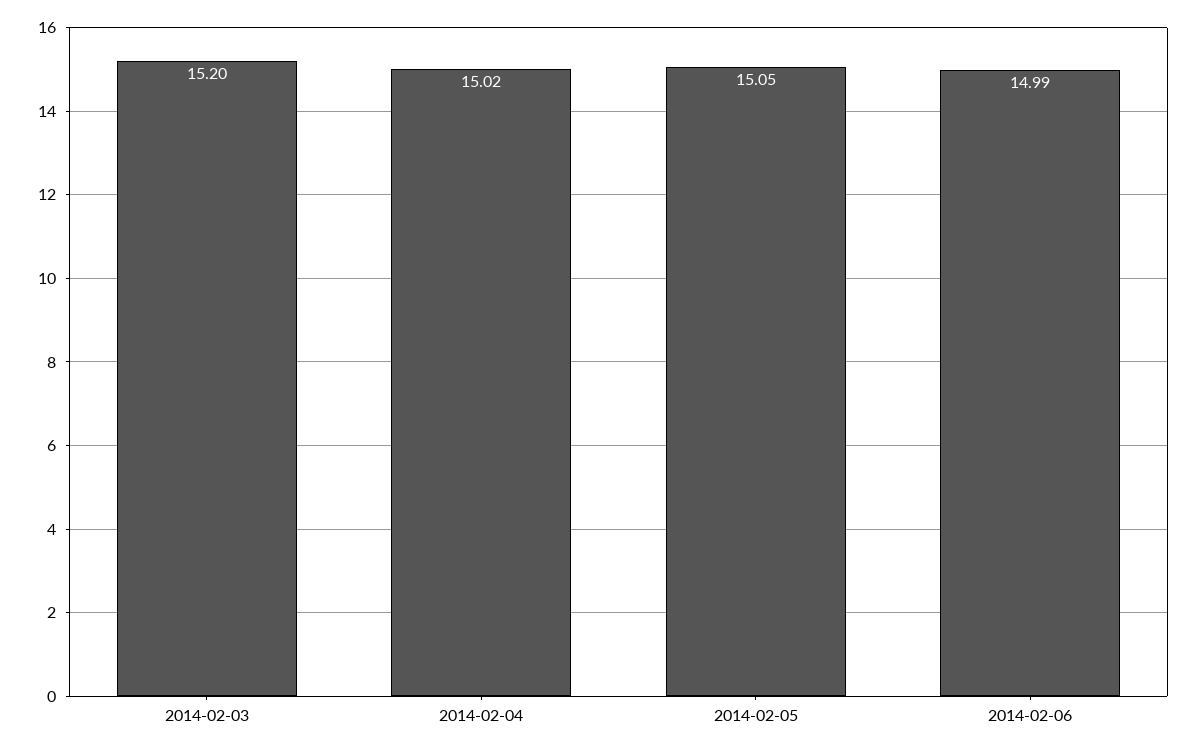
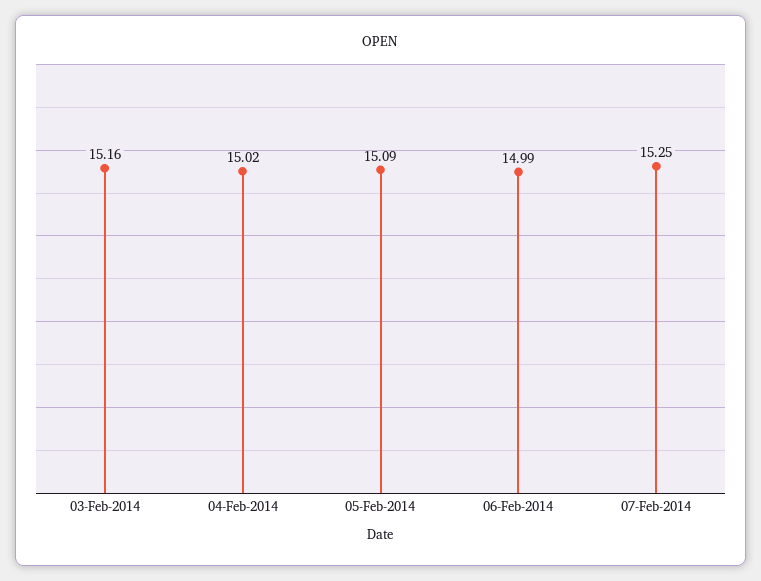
2014-02-03: 15.2 -> 15.16
2014-02-05: 15.05 -> 15.09
07-Feb-2014: none -> 15.25

